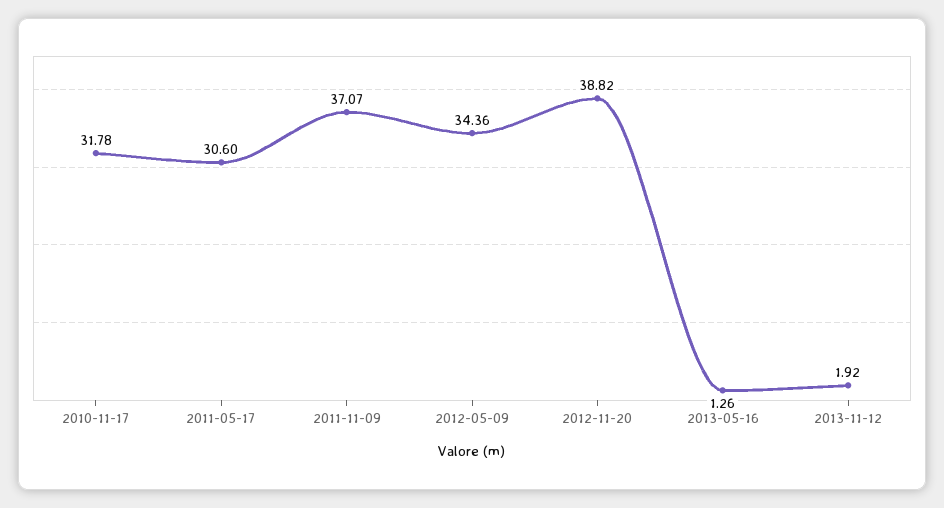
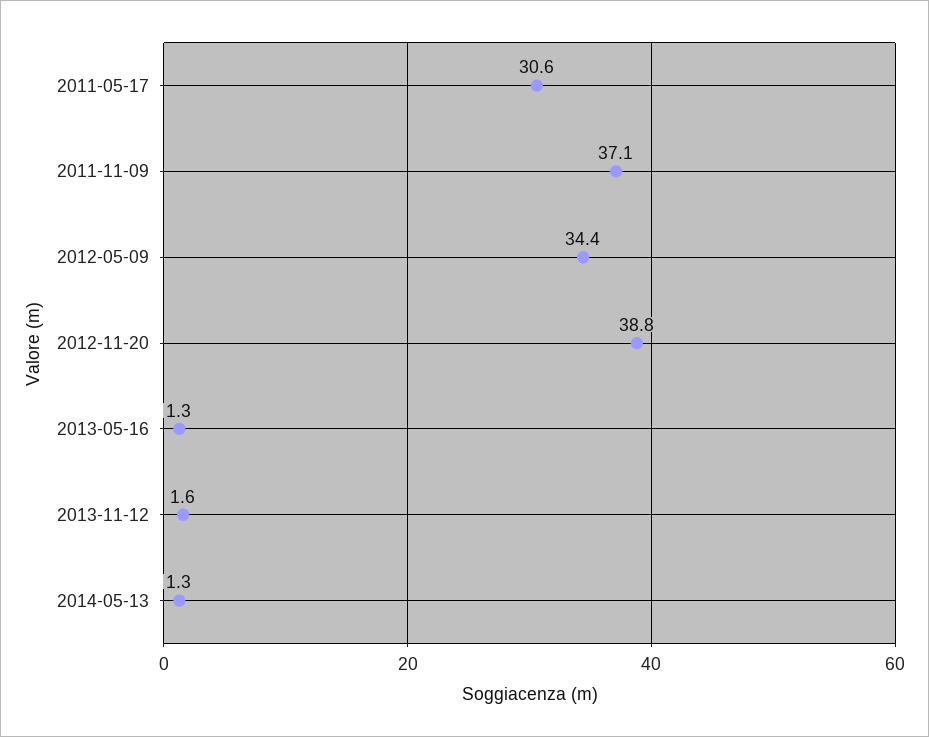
2010-11-17: 31.78 -> none
2013-11-12: 1.92 -> 1.6
2014-05-13: none -> 1.3

